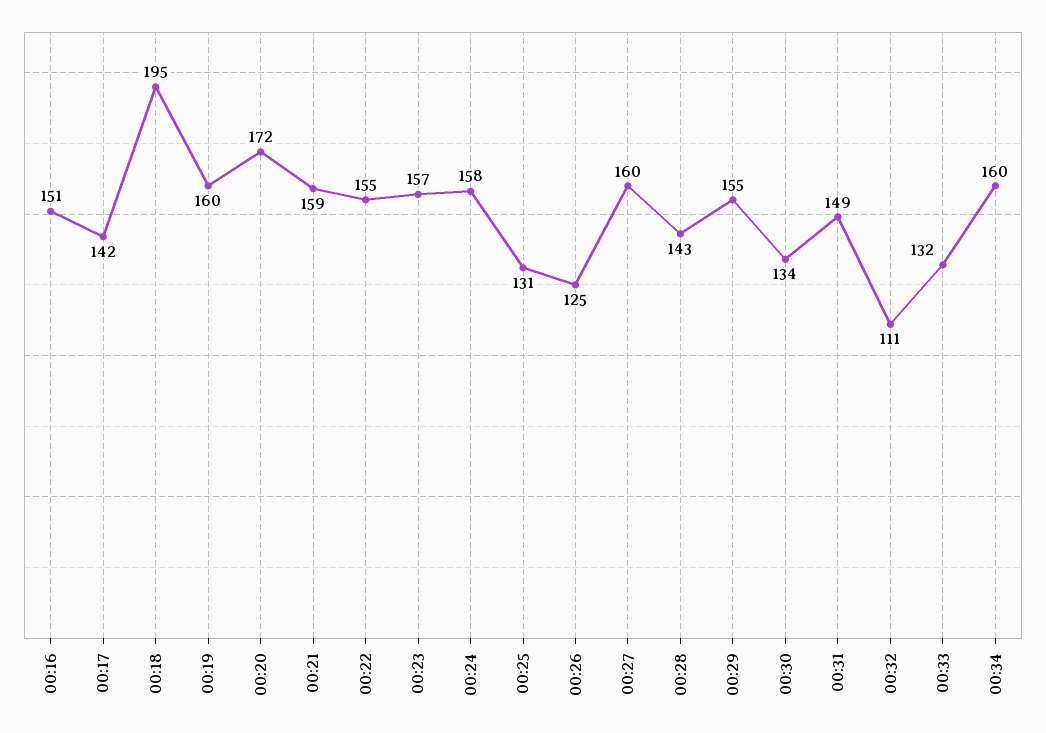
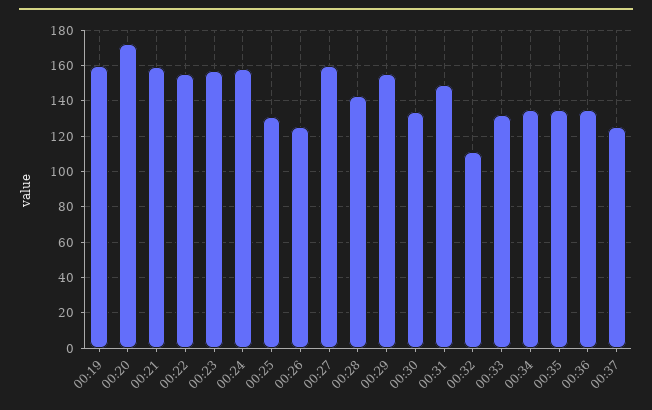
00:16: 151 -> none
00:17: 142 -> none
00:18: 195 -> none
00:34: 160 -> 135
00:35: none -> 135
00:36: none -> 135
00:37: none -> 125

